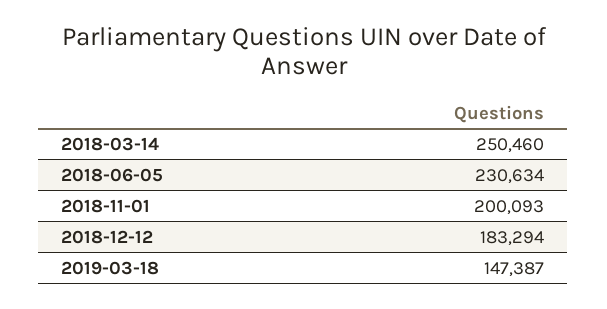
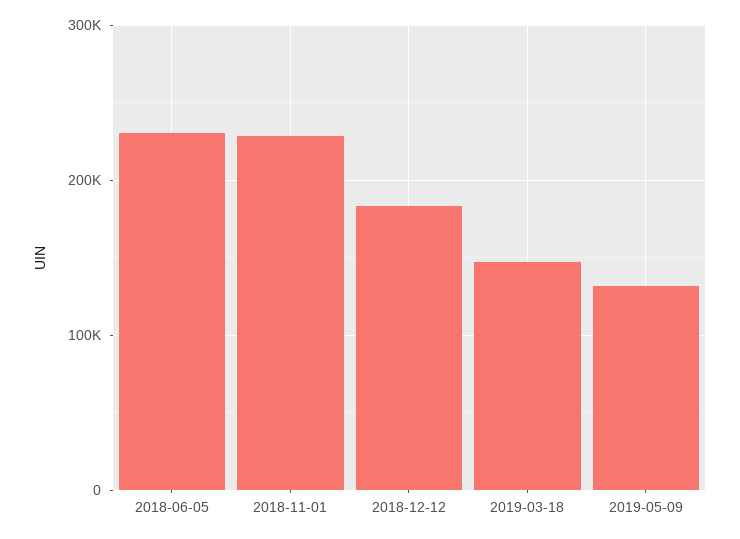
2018-03-14: 250460 -> none
2018-11-01: 200093 -> 230000
2019-05-09: none -> 130000

